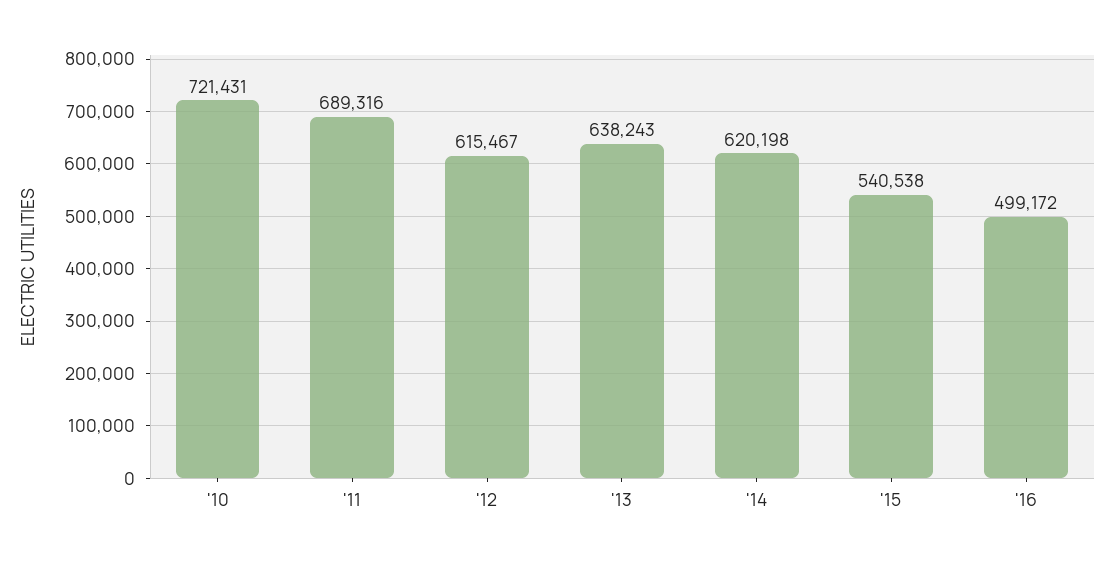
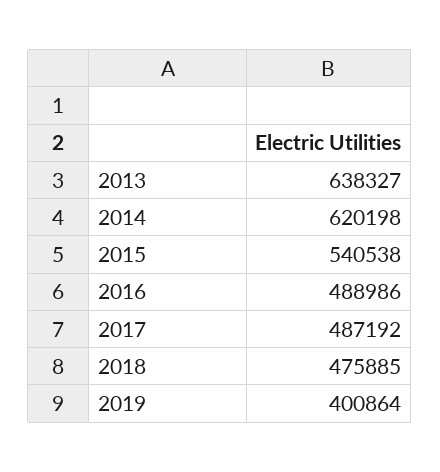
'10: 721431 -> none
'11: 689316 -> none
'12: 615467 -> none
'13: 638243 -> 638327
'16: 499172 -> 488986
2017: none -> 487192
2018: none -> 475885
2019: none -> 400864

